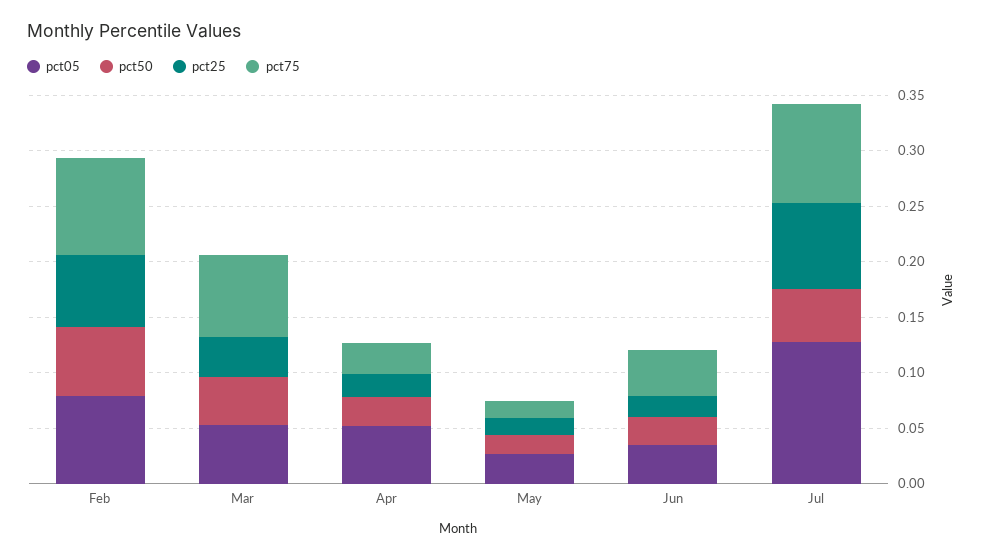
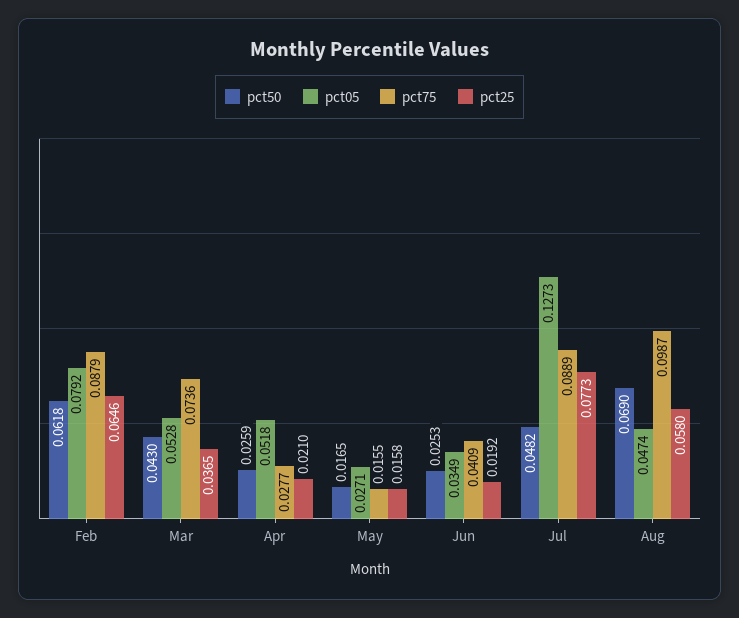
pct50, Aug: none -> 0.069
pct05, Aug: none -> 0.0474
pct75, Aug: none -> 0.0987
pct25, Aug: none -> 0.058

